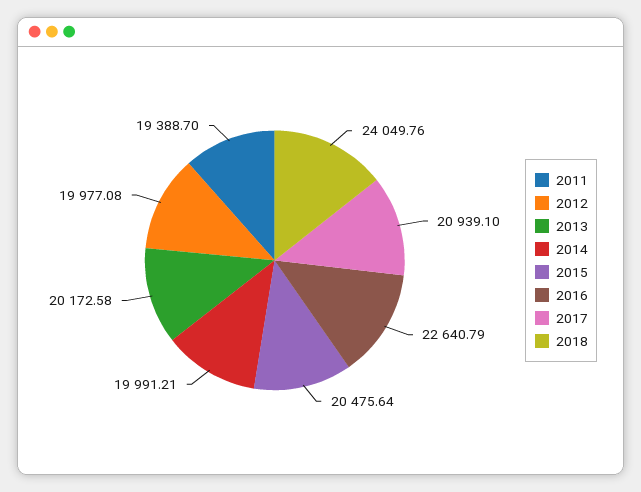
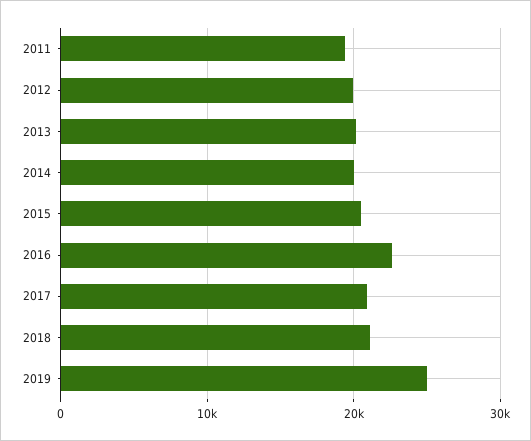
2018: 24049.76 -> 21000
2019: none -> 25000

